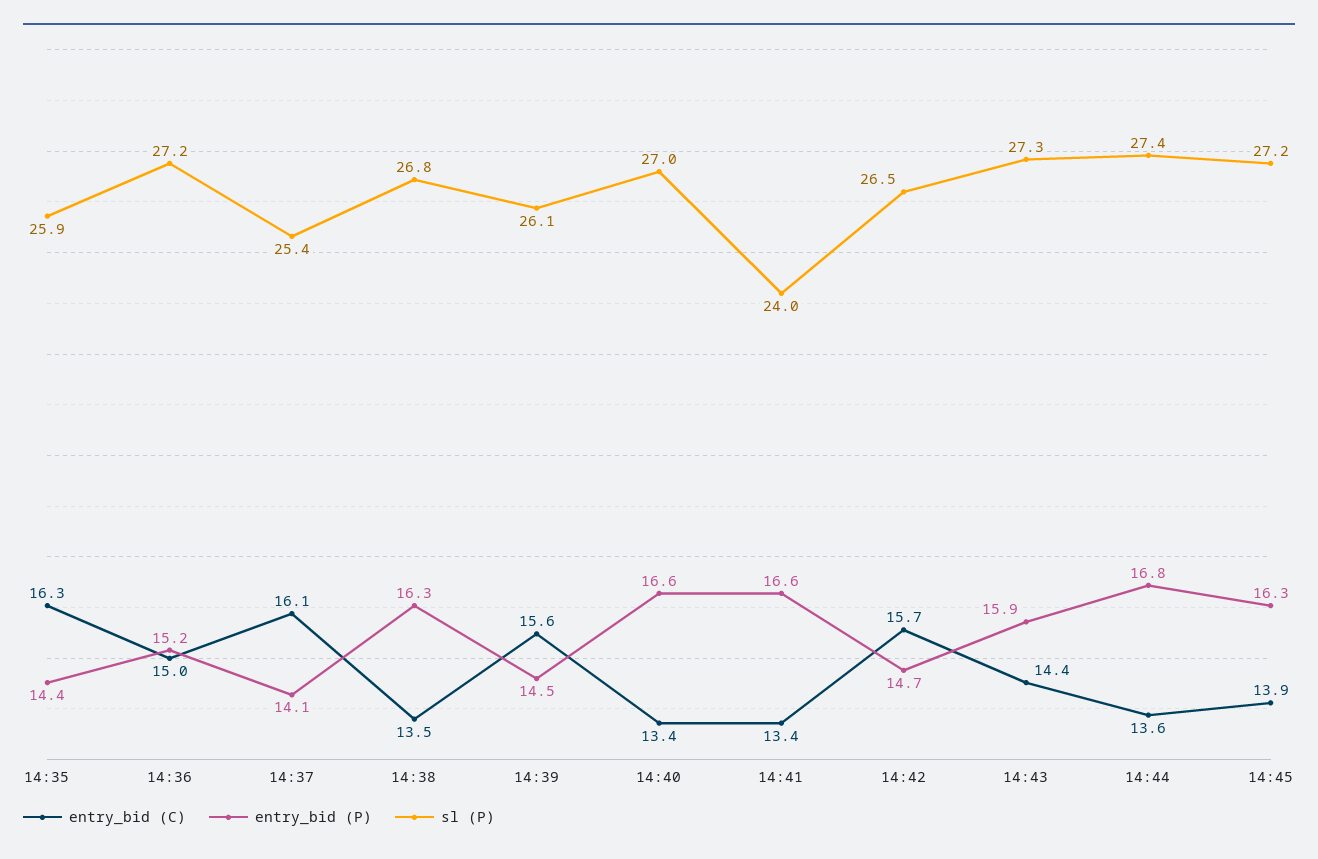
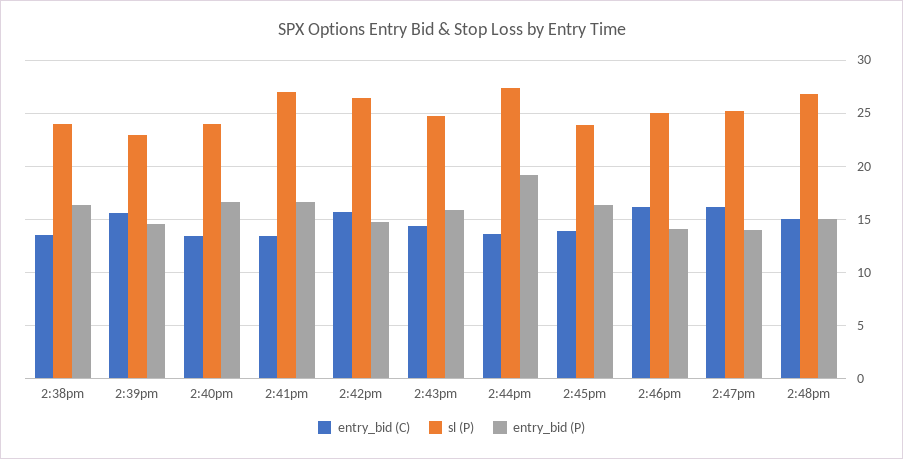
entry_bid (C), 14:35: 16.3 -> none
entry_bid (P), 14:35: 14.4 -> none
sl (P), 14:35: 25.9 -> none
entry_bid (C), 14:36: 15 -> none
entry_bid (P), 14:36: 15.2 -> none
sl (P), 14:36: 27.2 -> none
entry_bid (C), 14:37: 16.1 -> none
entry_bid (P), 14:37: 14.1 -> none
sl (P), 14:37: 25.4 -> none
sl (P), 14:38: 26.8 -> 24
sl (P), 14:39: 26.1 -> 23
sl (P), 14:40: 27 -> 24
sl (P), 14:41: 24 -> 27
sl (P), 14:43: 27.3 -> 25
entry_bid (P), 14:44: 16.8 -> 19
sl (P), 14:45: 27.2 -> 24
entry_bid (C), 2:46pm: none -> 16
sl (P), 2:46pm: none -> 25
entry_bid (P), 2:46pm: none -> 14
entry_bid (C), 2:47pm: none -> 16
sl (P), 2:47pm: none -> 25
entry_bid (P), 2:47pm: none -> 14
entry_bid (C), 2:48pm: none -> 15
sl (P), 2:48pm: none -> 27
entry_bid (P), 2:48pm: none -> 15

